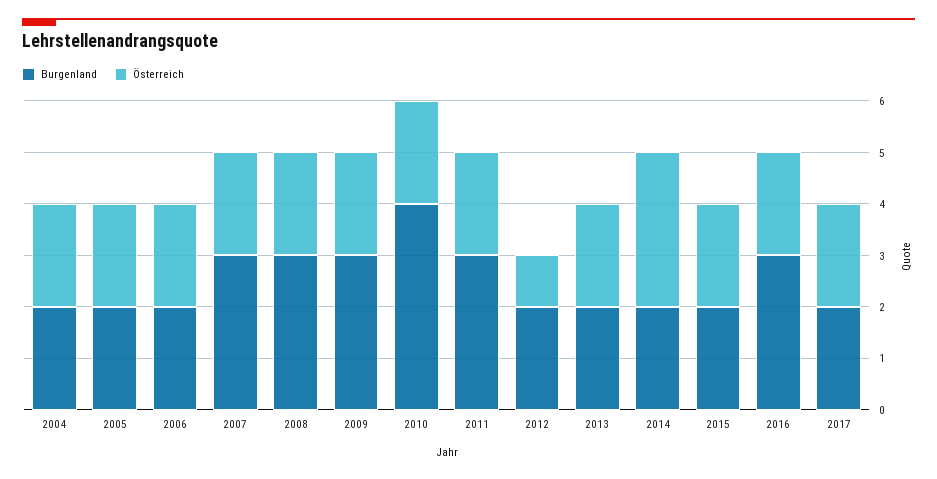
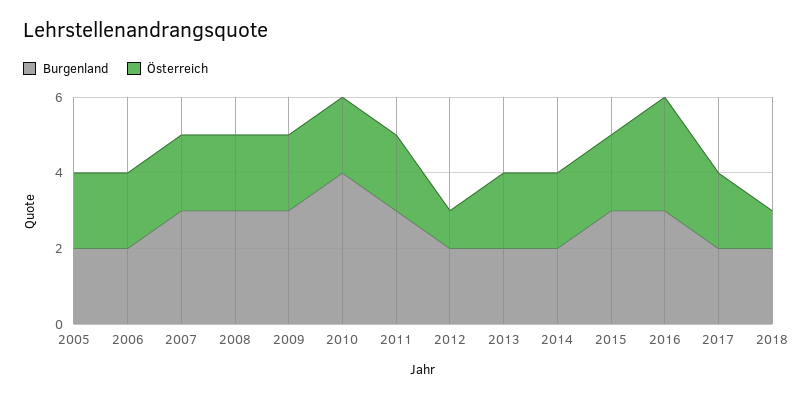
Burgenland, 2004: 2 -> none
Österreich, 2004: 2 -> none
Österreich, 2014: 3 -> 2
Burgenland, 2015: 2 -> 3
Österreich, 2016: 2 -> 3
Burgenland, 2018: none -> 2
Österreich, 2018: none -> 1

